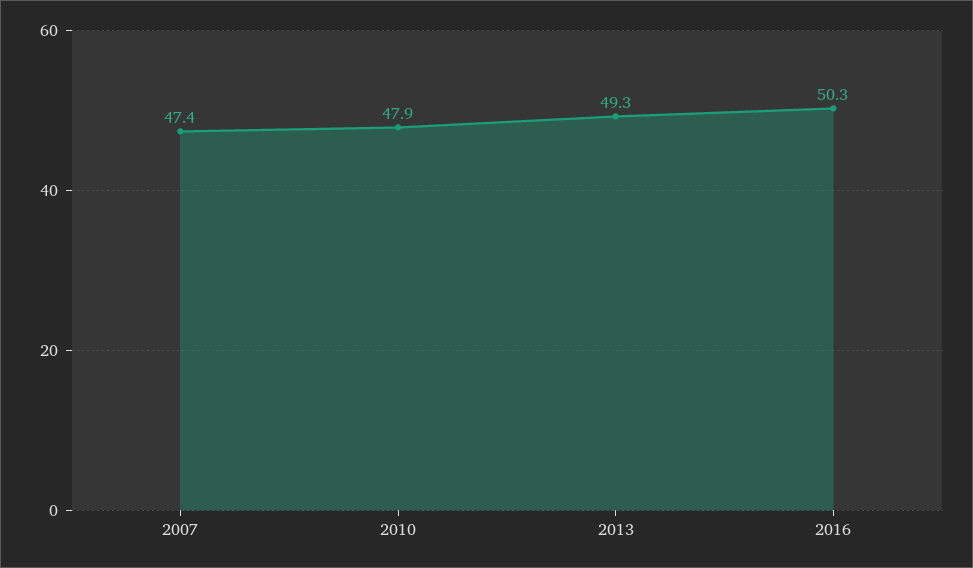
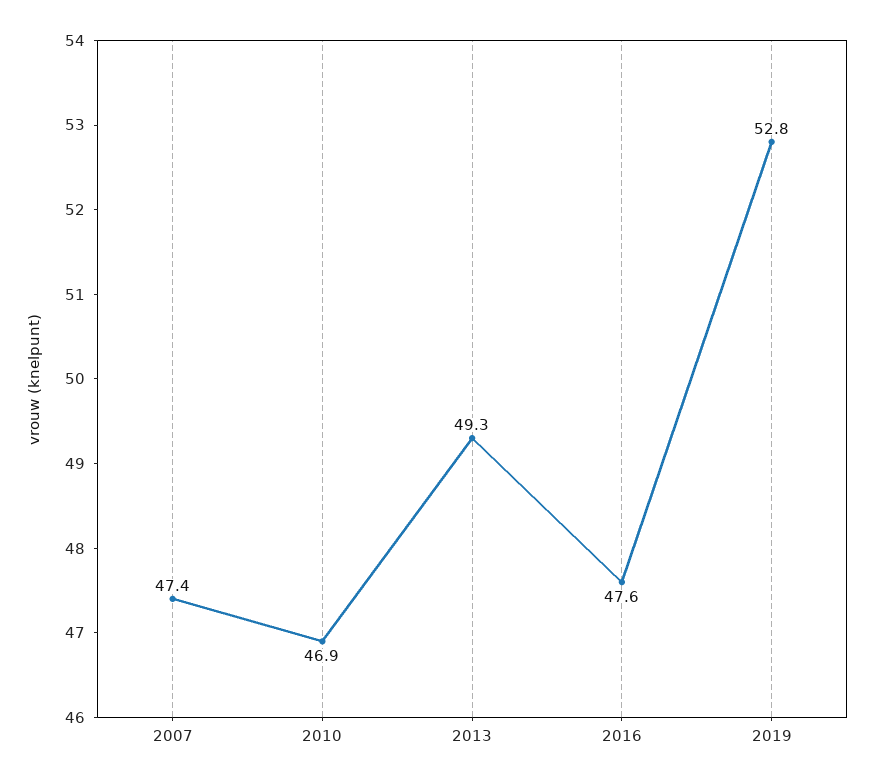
2010: 47.9 -> 46.9
2016: 50.3 -> 47.6
2019: none -> 52.8

